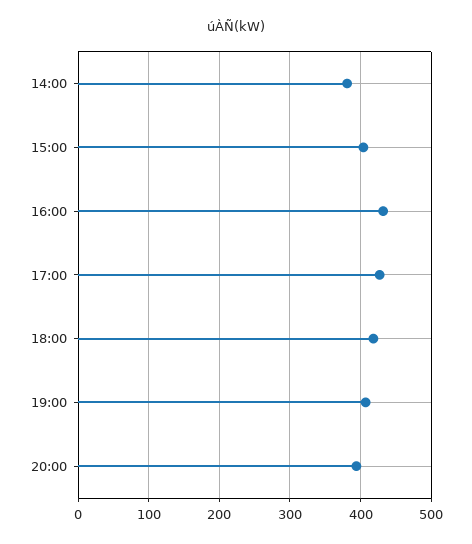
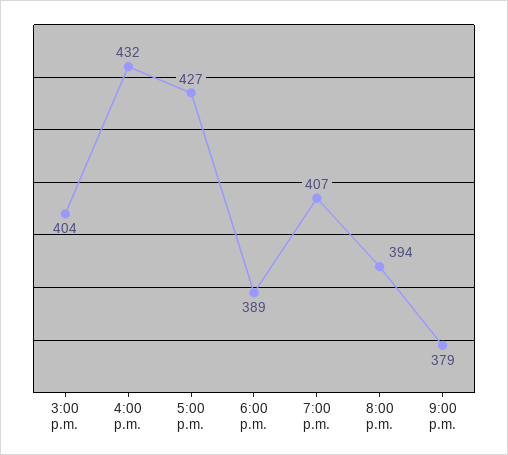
14:00: 380 -> none
18:00: 420 -> 389
9:00 p.m.: none -> 379

